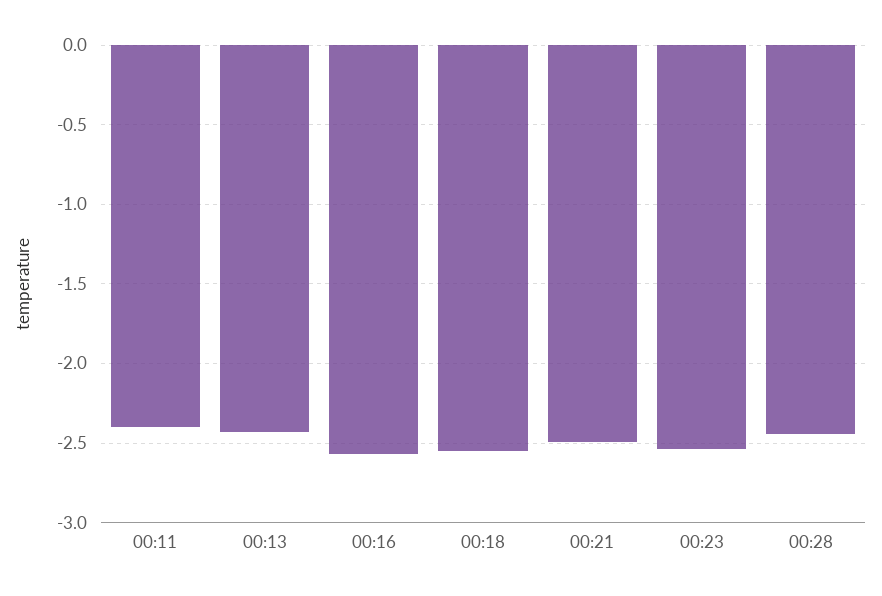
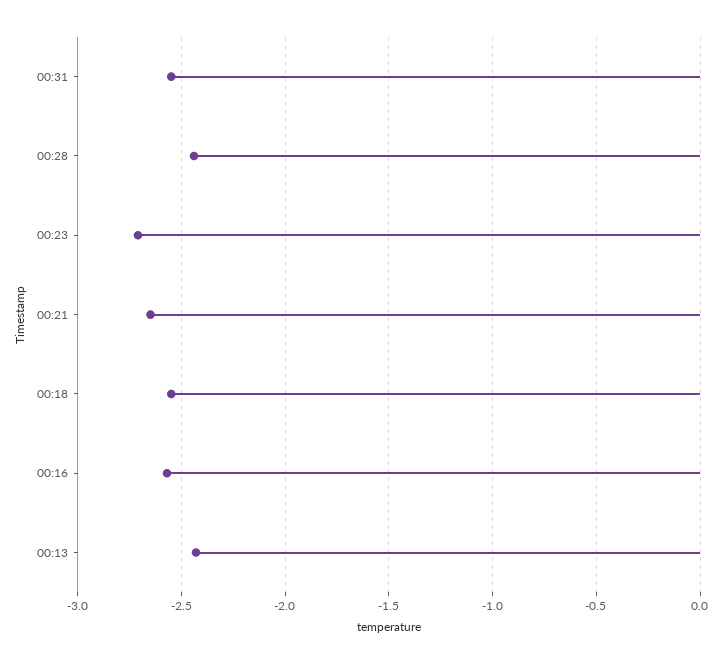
00:11: -2.4 -> none
00:21: -2.5 -> -2.65
00:23: -2.55 -> -2.7
00:31: none -> -2.55

